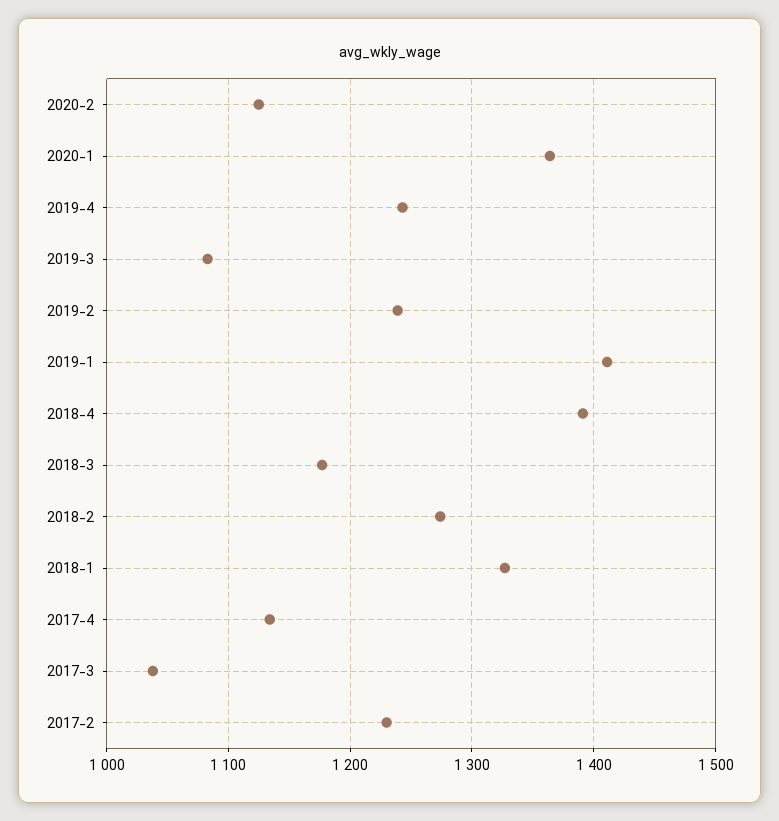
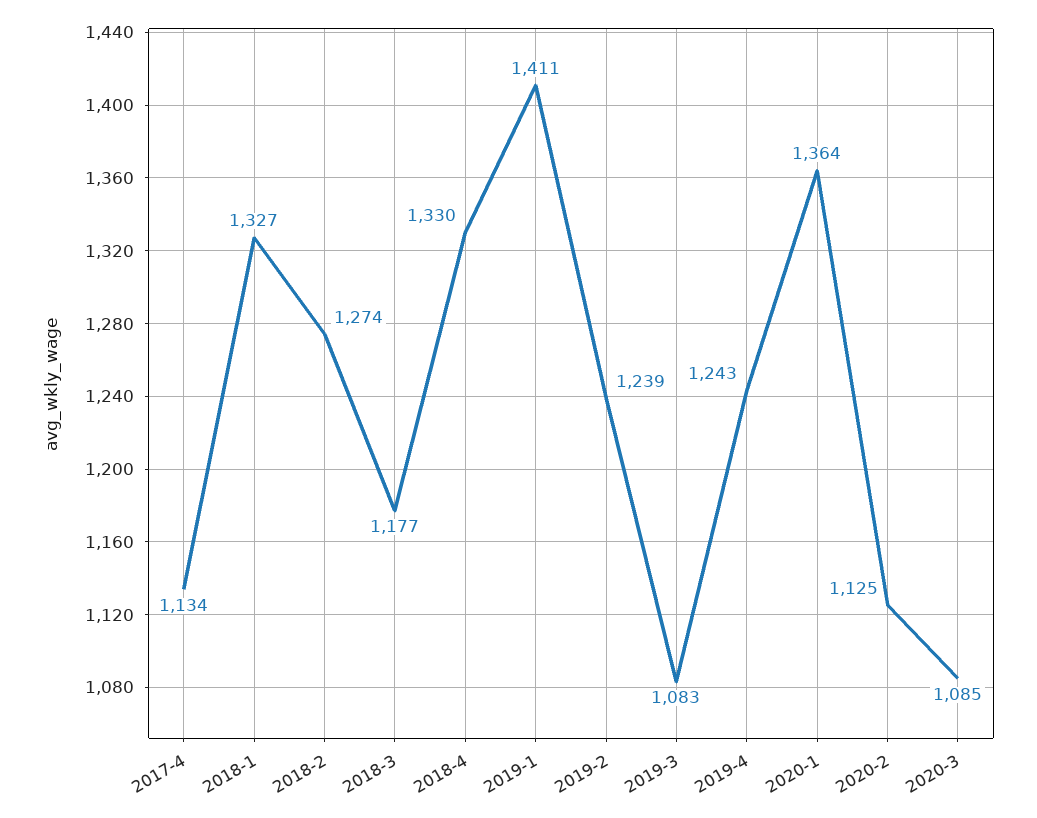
2018-4: 1390 -> 1330
2017-3: 1040 -> none
2017-2: 1230 -> none
2020-3: none -> 1085

